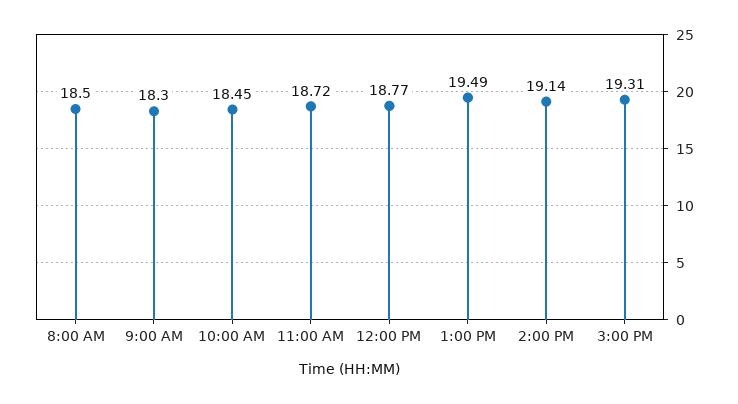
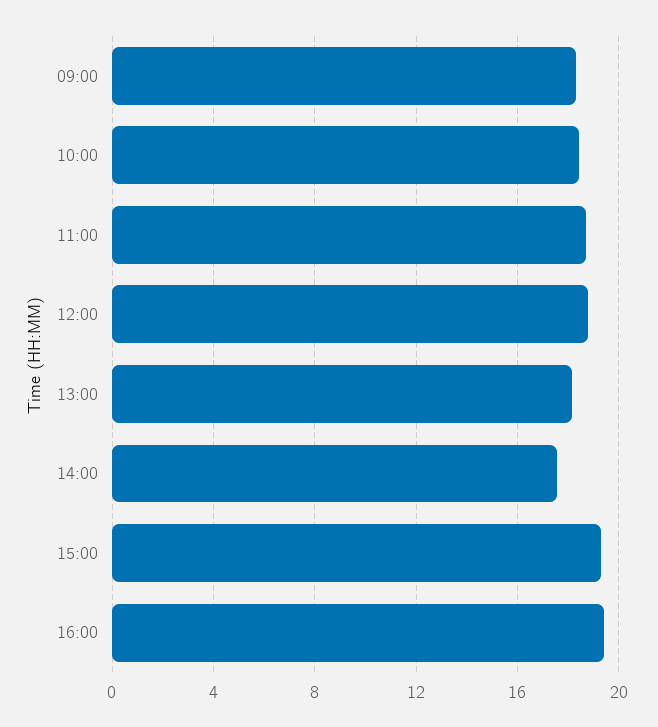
8:00 AM: 18.5 -> none
1:00 PM: 19.49 -> 18
2:00 PM: 19.14 -> 17.5
16:00: none -> 19.5

